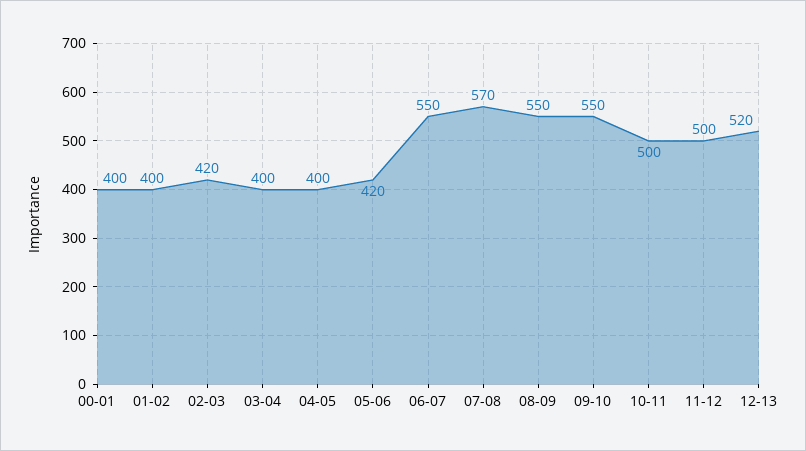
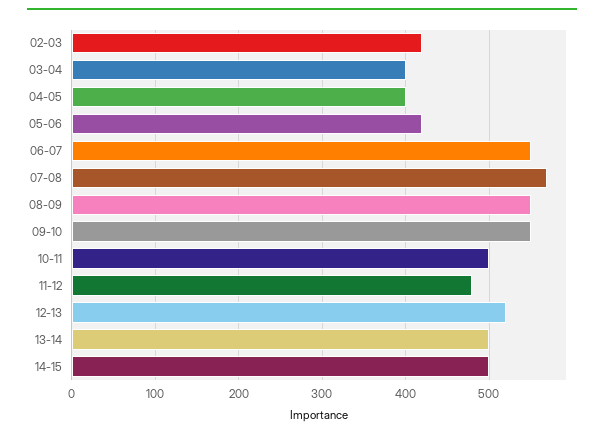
00-01: 400 -> none
01-02: 400 -> none
11-12: 500 -> 480
13-14: none -> 500
14-15: none -> 500

